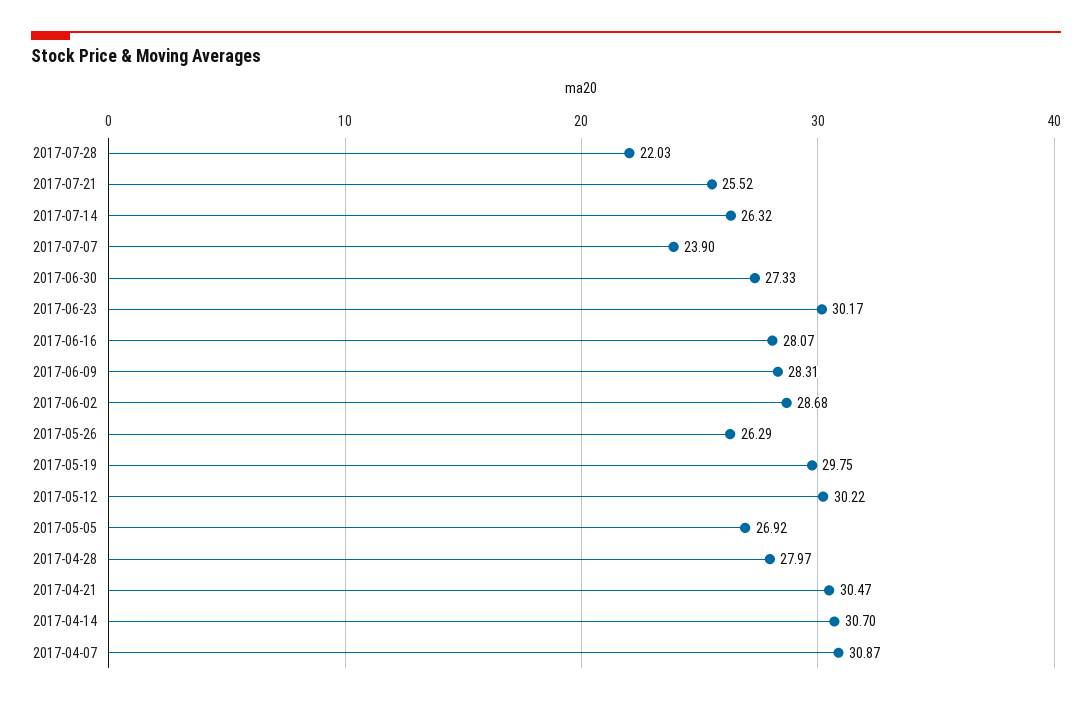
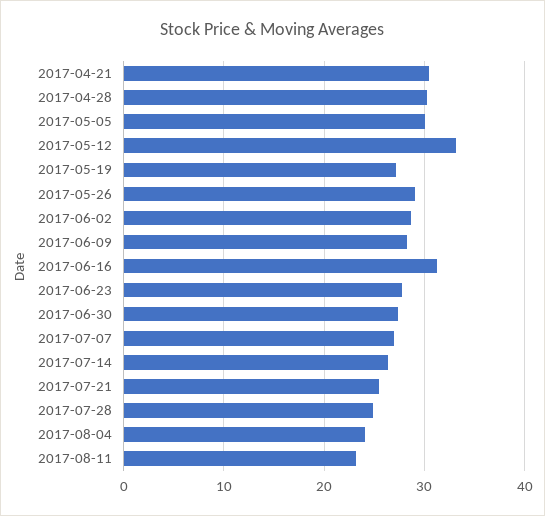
2017-07-28: 22.03 -> 25
2017-07-07: 23.9 -> 27
2017-06-23: 30.17 -> 28
2017-06-16: 28.07 -> 31
2017-05-26: 26.29 -> 29
2017-05-19: 29.75 -> 27
2017-05-12: 30.22 -> 33
2017-05-05: 26.92 -> 30
2017-04-28: 27.97 -> 30
2017-04-14: 30.7 -> none
2017-04-07: 30.87 -> none
2017-08-04: none -> 24
2017-08-11: none -> 23

